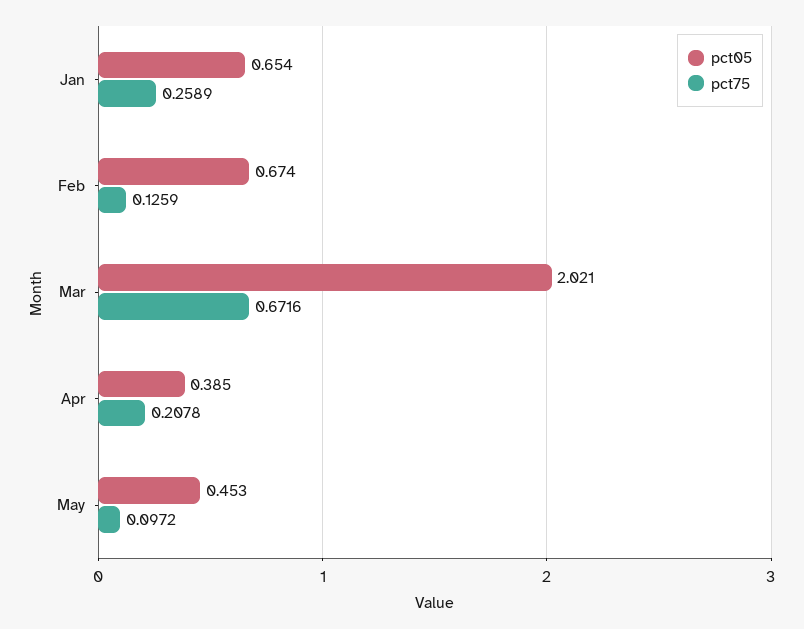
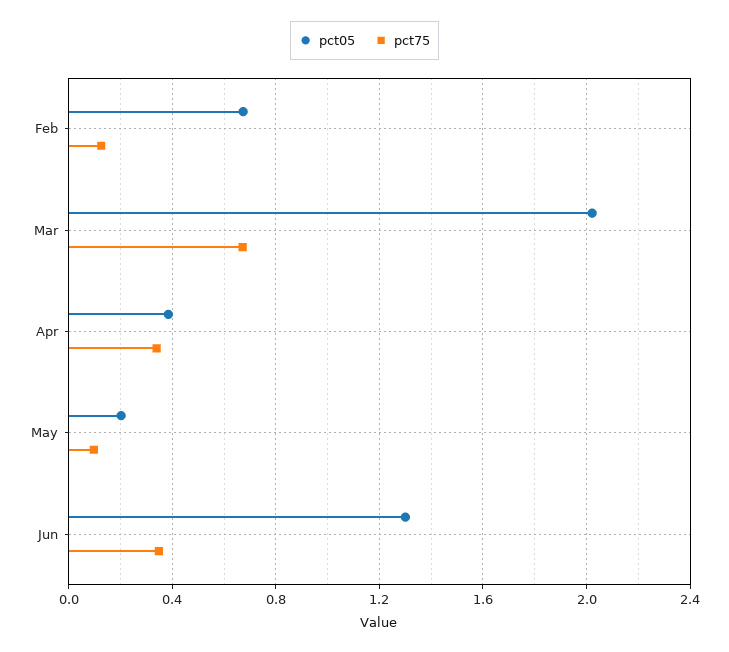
pct05, Jan: 0.654 -> none
pct75, Jan: 0.2589 -> none
pct75, Apr: 0.2078 -> 0.35
pct05, May: 0.453 -> 0.2
pct05, Jun: none -> 1.3
pct75, Jun: none -> 0.35

